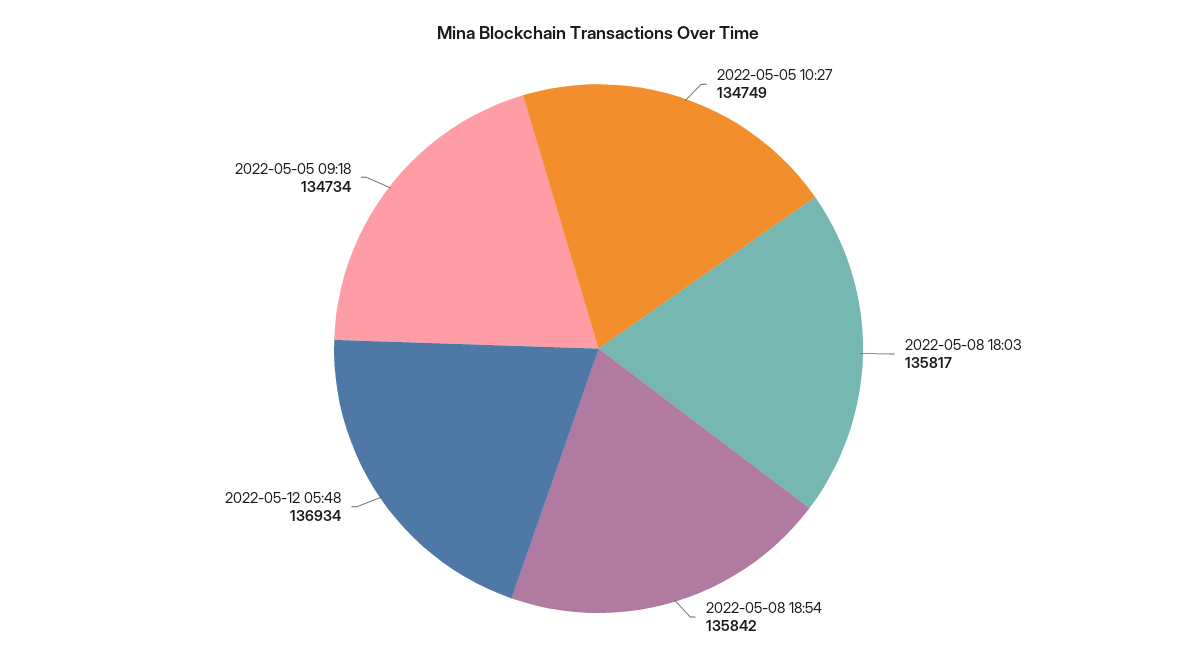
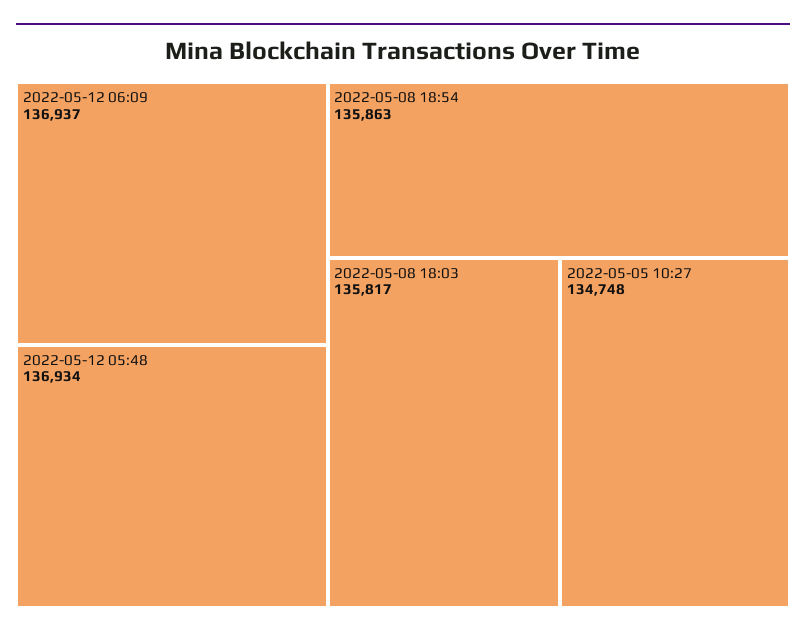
2022-05-05 10:27: 134749 -> 134748
2022-05-08 18:54: 135842 -> 135863
2022-05-05 09:18: 134734 -> none
2022-05-12 06:09: none -> 136937

